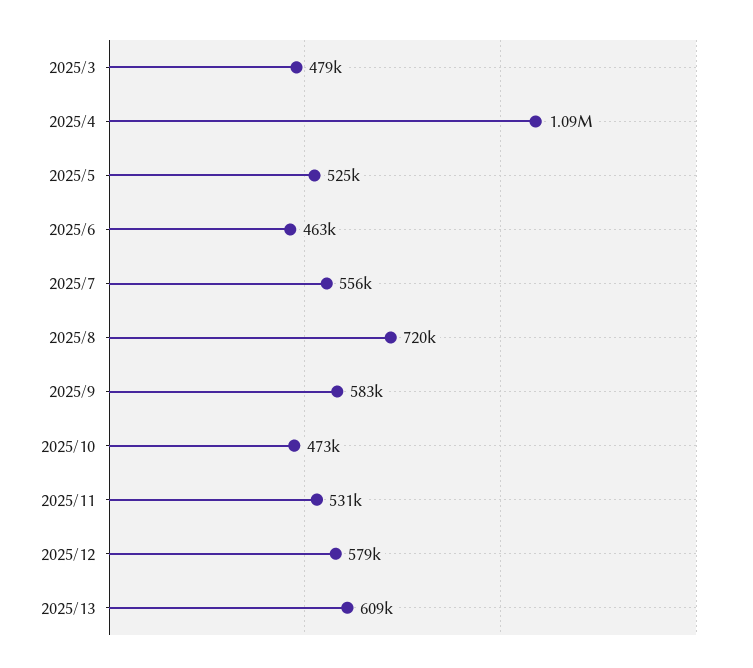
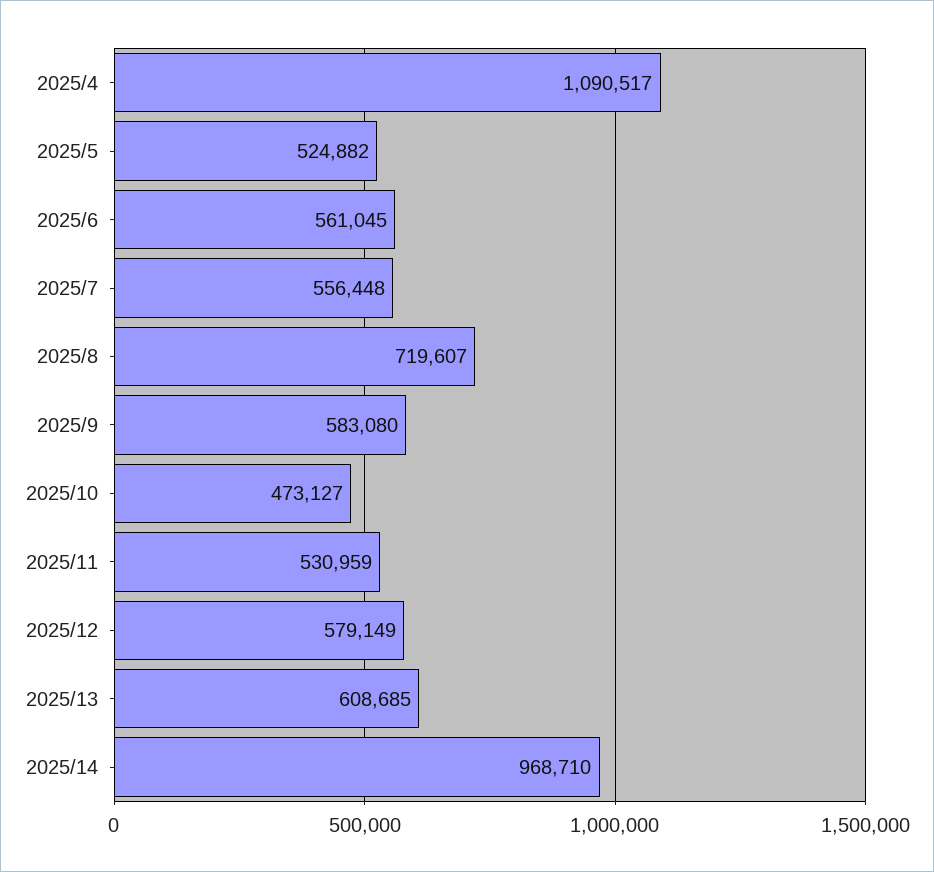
2025/3: 479000 -> none
2025/6: 463000 -> 561045
2025/14: none -> 968710

